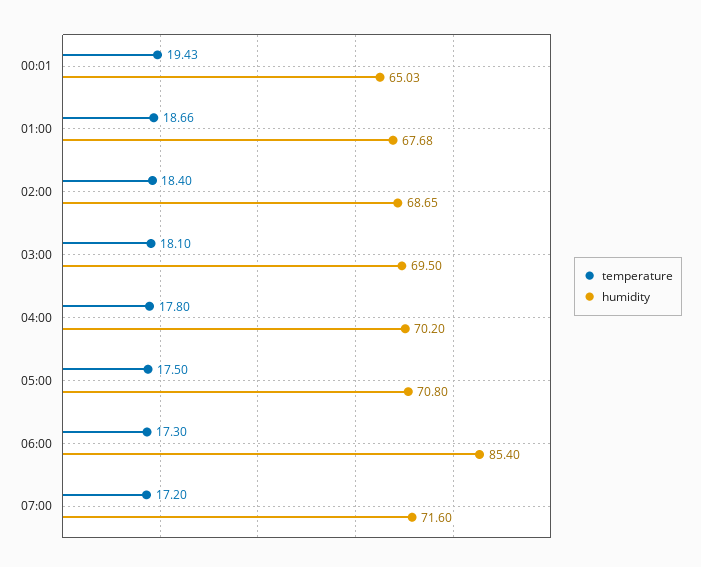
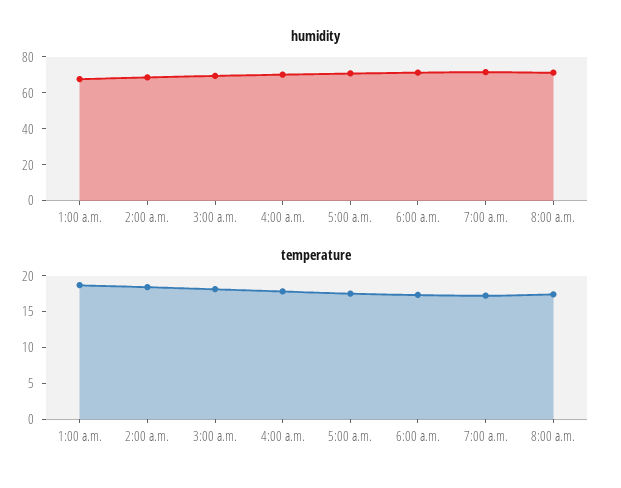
temperature, 00:01: 19.43 -> none
humidity, 00:01: 65.03 -> none
humidity, 06:00: 85.4 -> 70
humidity, 8:00 a.m.: none -> 70
temperature, 8:00 a.m.: none -> 17.5

